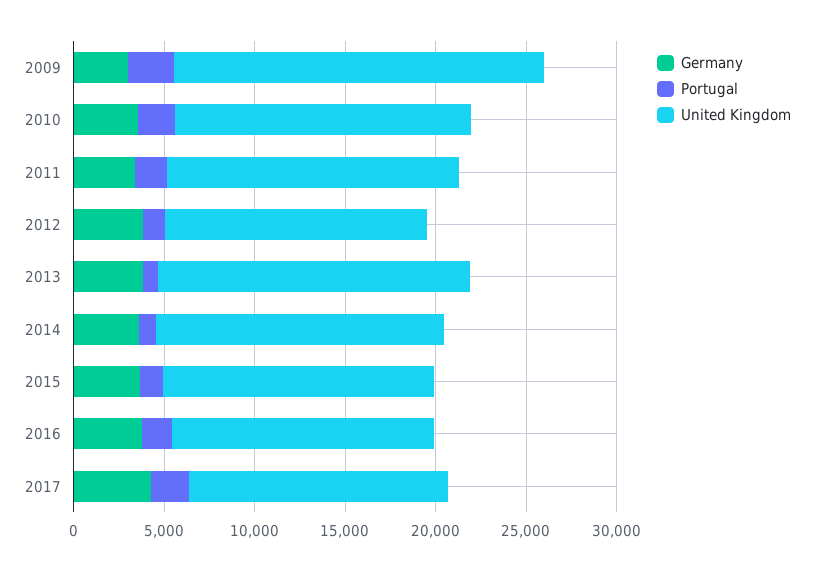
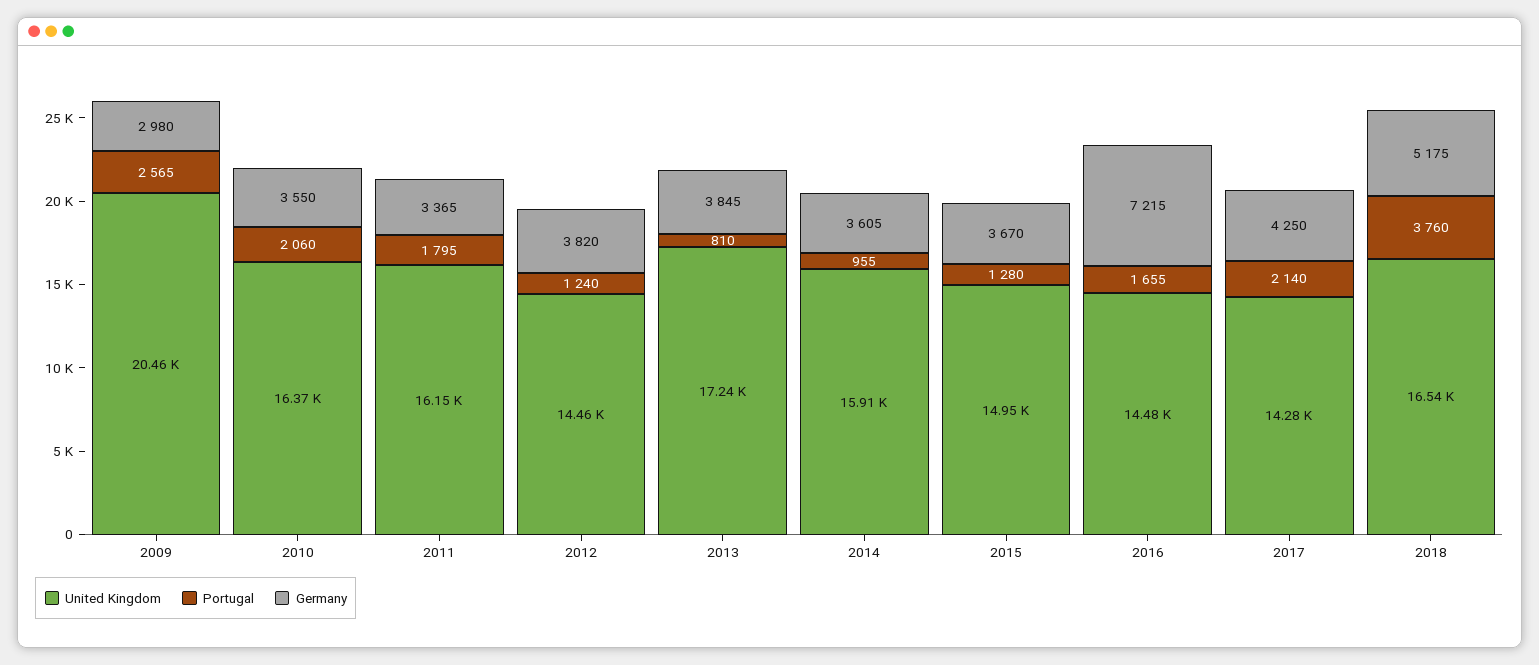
Germany, 2016: 4000 -> 7215
United Kingdom, 2018: none -> 16540
Portugal, 2018: none -> 3760
Germany, 2018: none -> 5175

